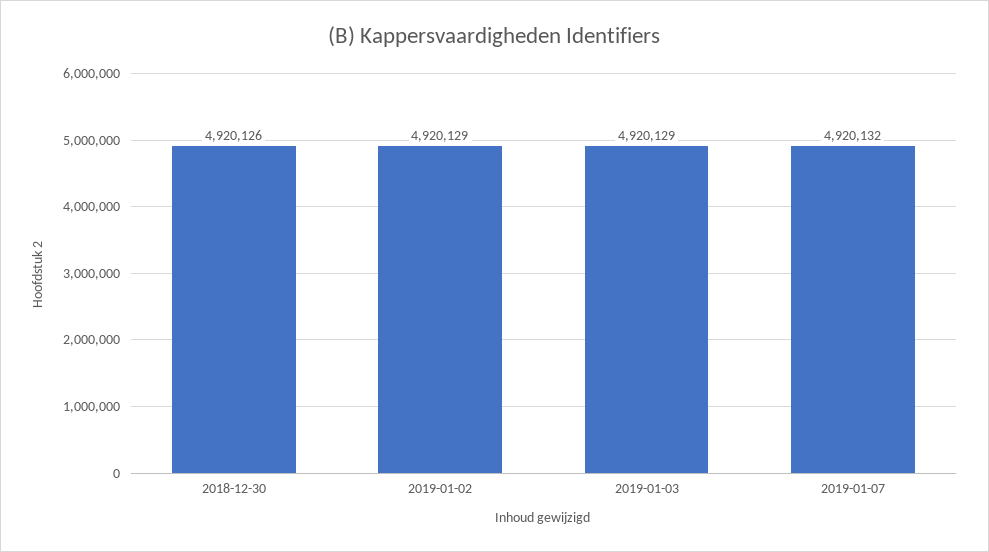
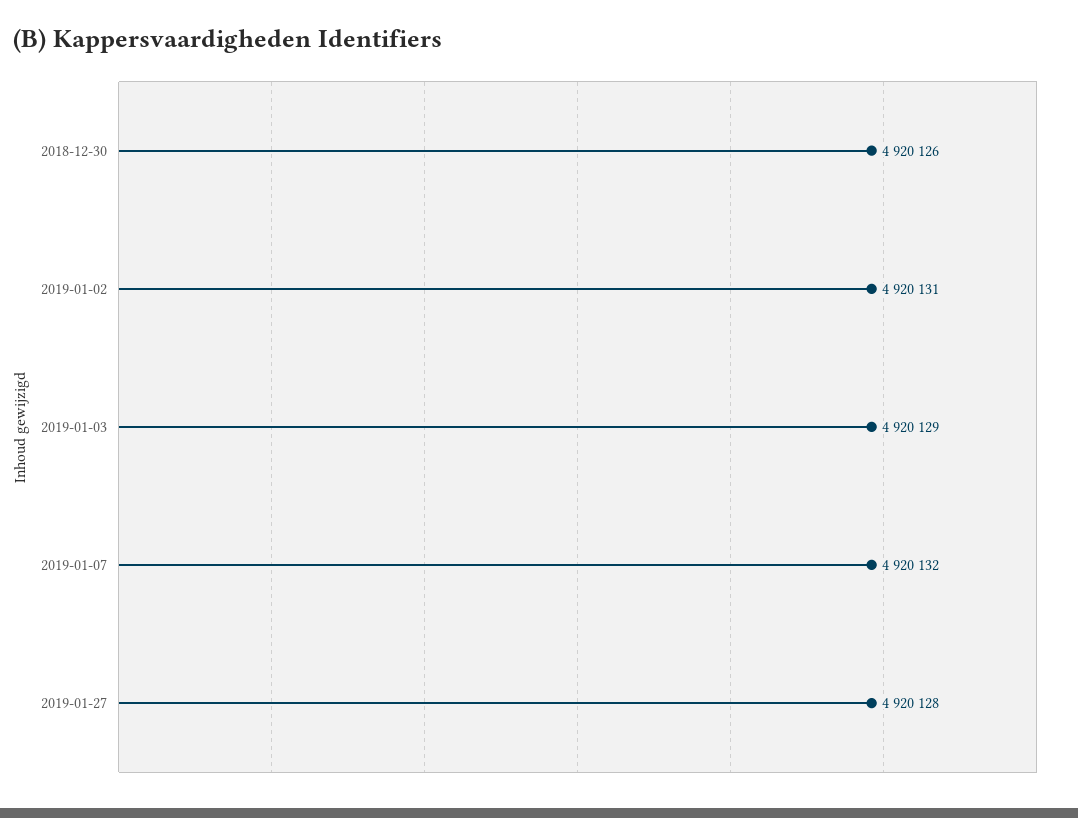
2019-01-02: 4920129 -> 4920131
2019-01-27: none -> 4920128

